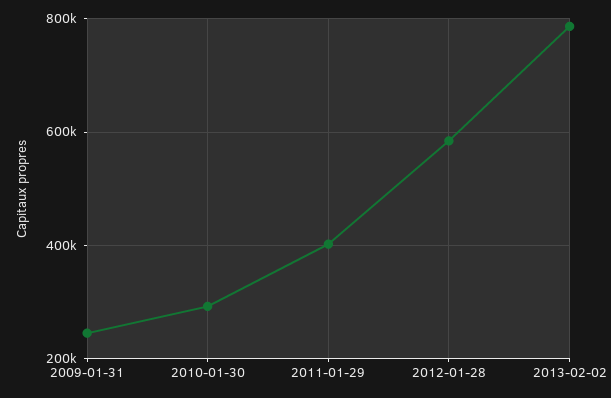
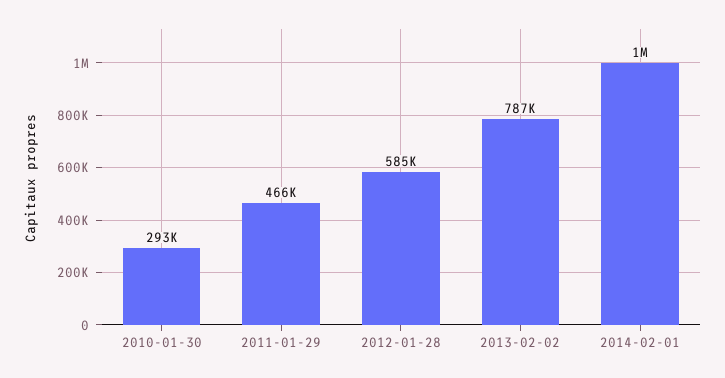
2009-01-31: 240000 -> none
2011-01-29: 400000 -> 466000
2014-02-01: none -> 1000000

